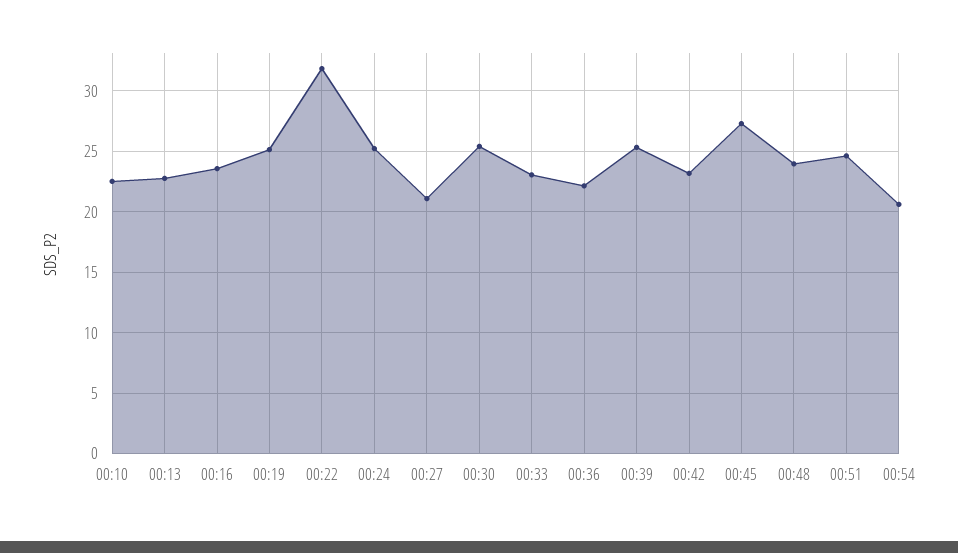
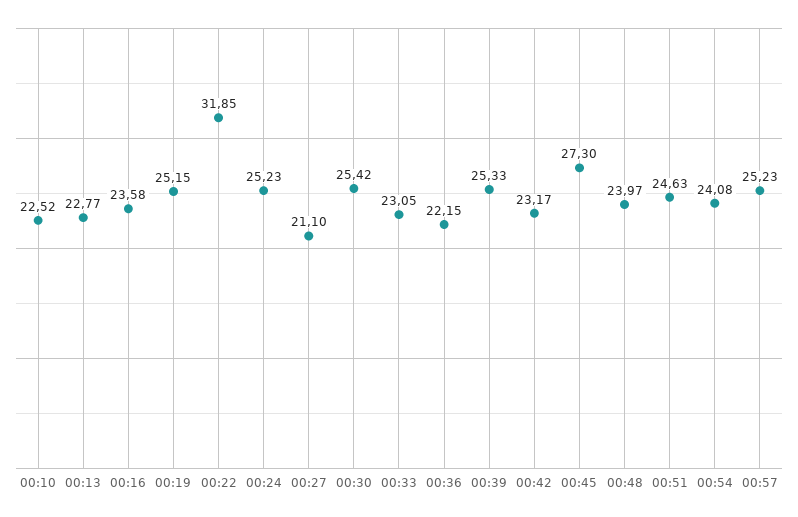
00:54: 20.5 -> 24.08
00:57: none -> 25.23

